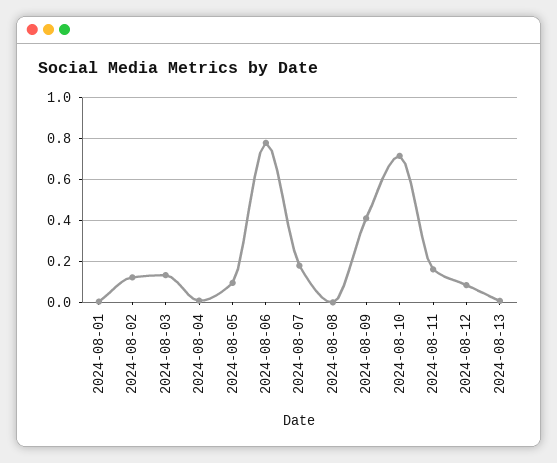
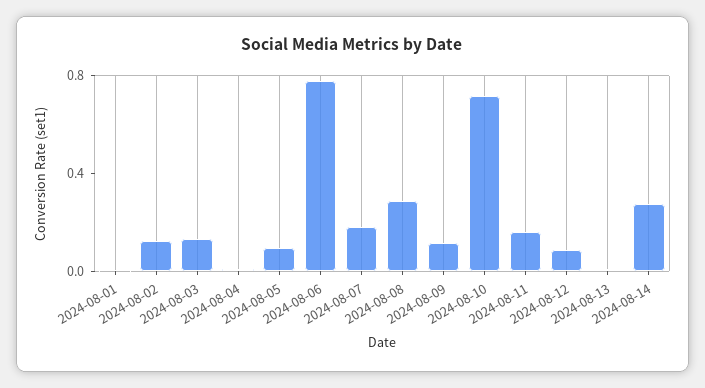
2024-08-08: 0 -> 0.3
2024-08-09: 0.4 -> 0.1
2024-08-14: none -> 0.3

